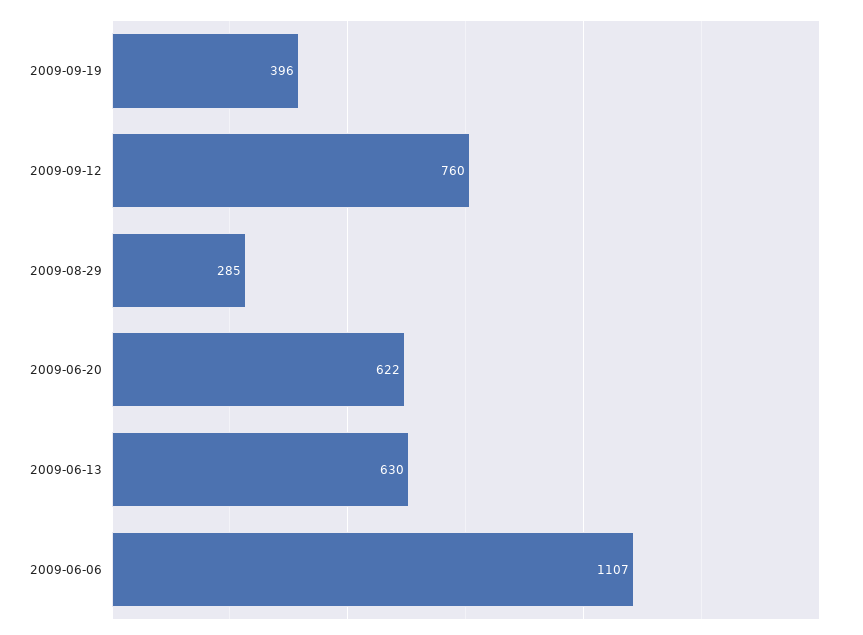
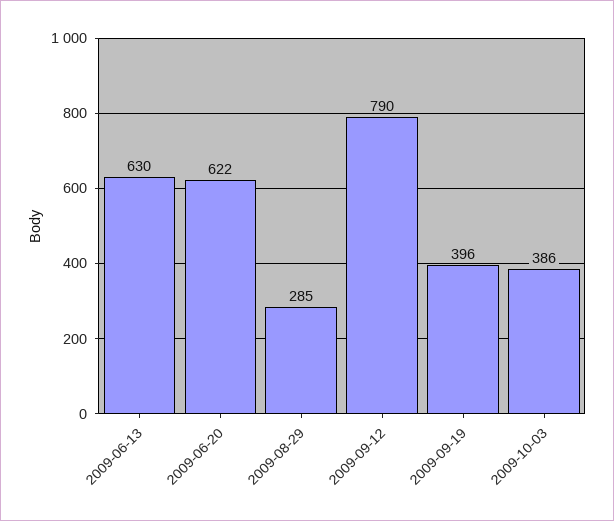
2009-09-12: 760 -> 790
2009-06-06: 1107 -> none
2009-10-03: none -> 386

